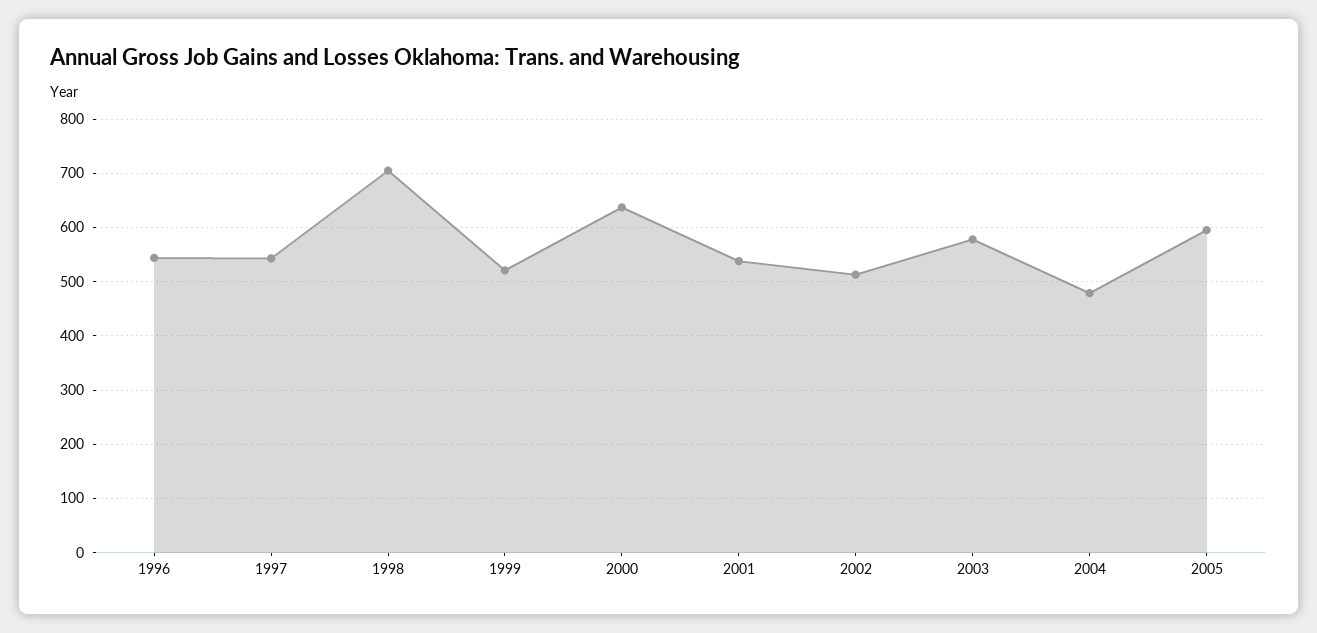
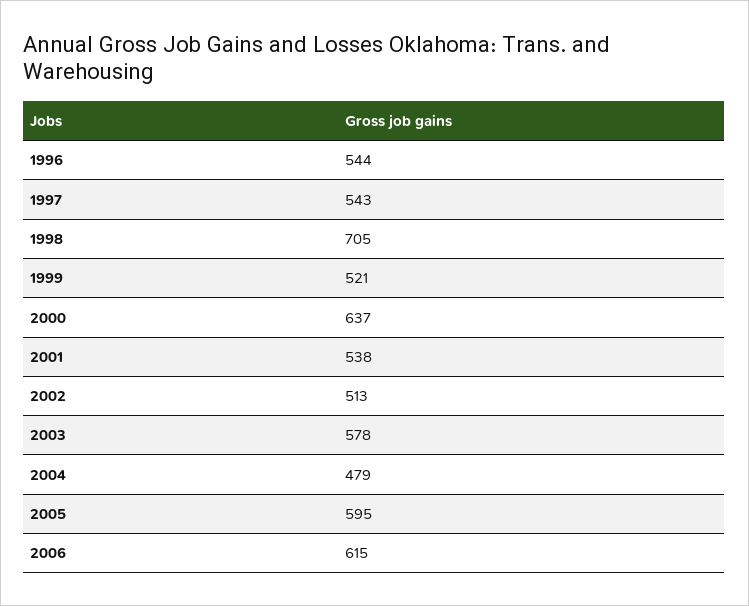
2006: none -> 615

